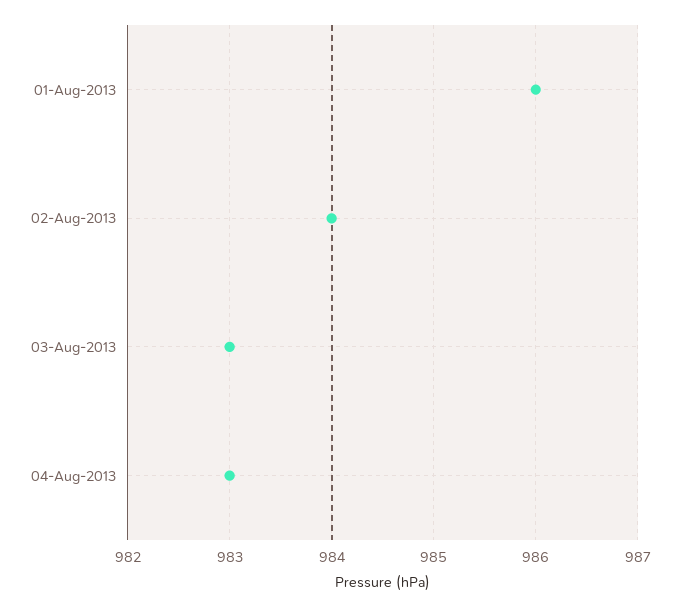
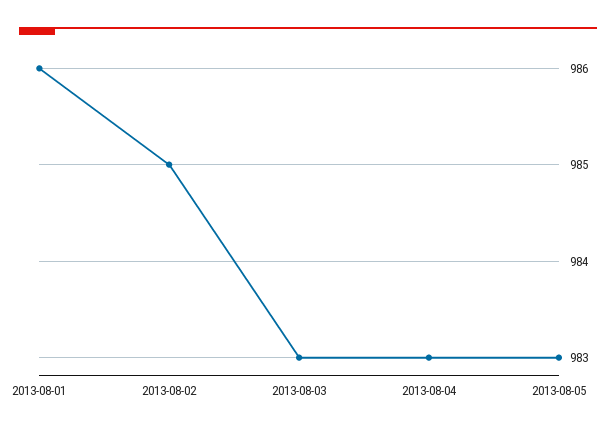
02-Aug-2013: 984 -> 985
2013-08-05: none -> 983

